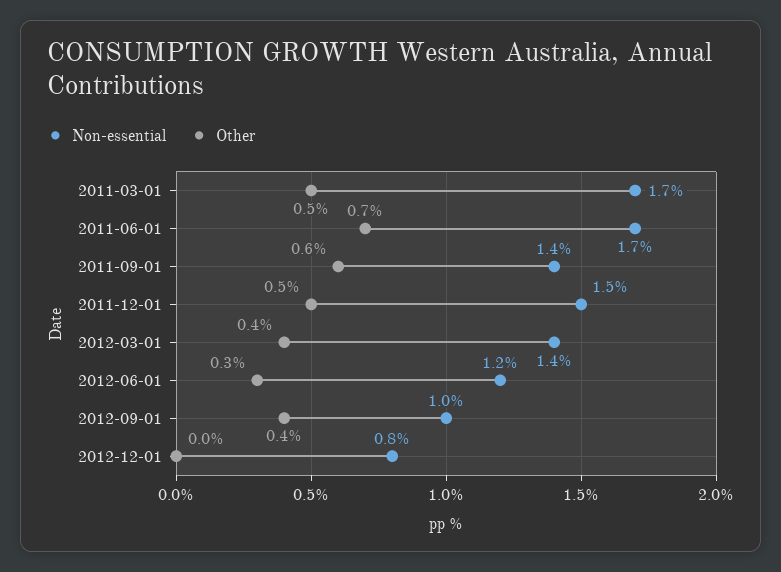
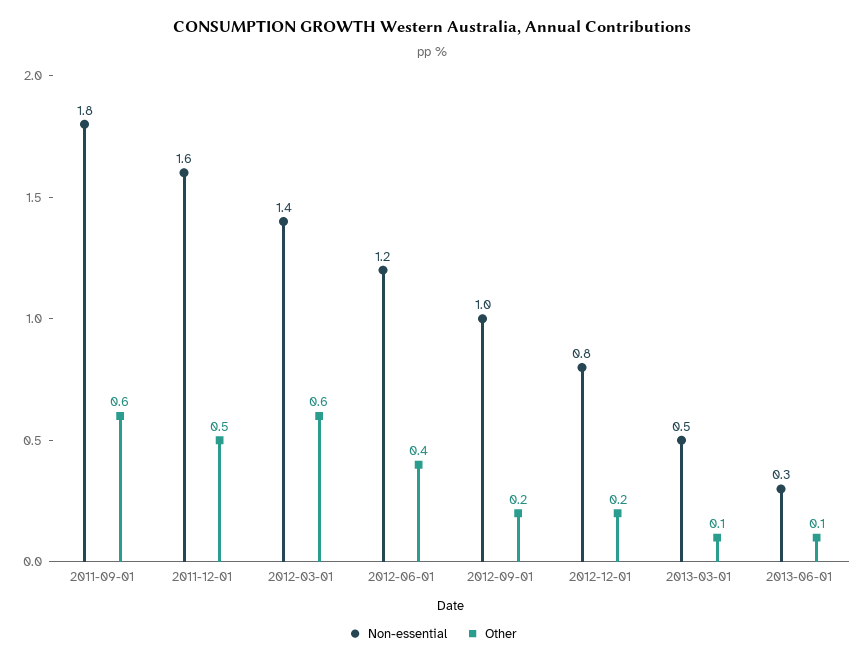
Non-essential, 2011-03-01: 1.7 -> none
Other, 2011-03-01: 0.5 -> none
Non-essential, 2011-06-01: 1.7 -> none
Other, 2011-06-01: 0.7 -> none
Non-essential, 2011-09-01: 1.4 -> 1.8
Non-essential, 2011-12-01: 1.5 -> 1.6
Other, 2012-03-01: 0.4 -> 0.6
Other, 2012-06-01: 0.3 -> 0.4
Other, 2012-09-01: 0.4 -> 0.2
Other, 2012-12-01: 0 -> 0.2
Non-essential, 2013-03-01: none -> 0.5
Other, 2013-03-01: none -> 0.1
Non-essential, 2013-06-01: none -> 0.3
Other, 2013-06-01: none -> 0.1

